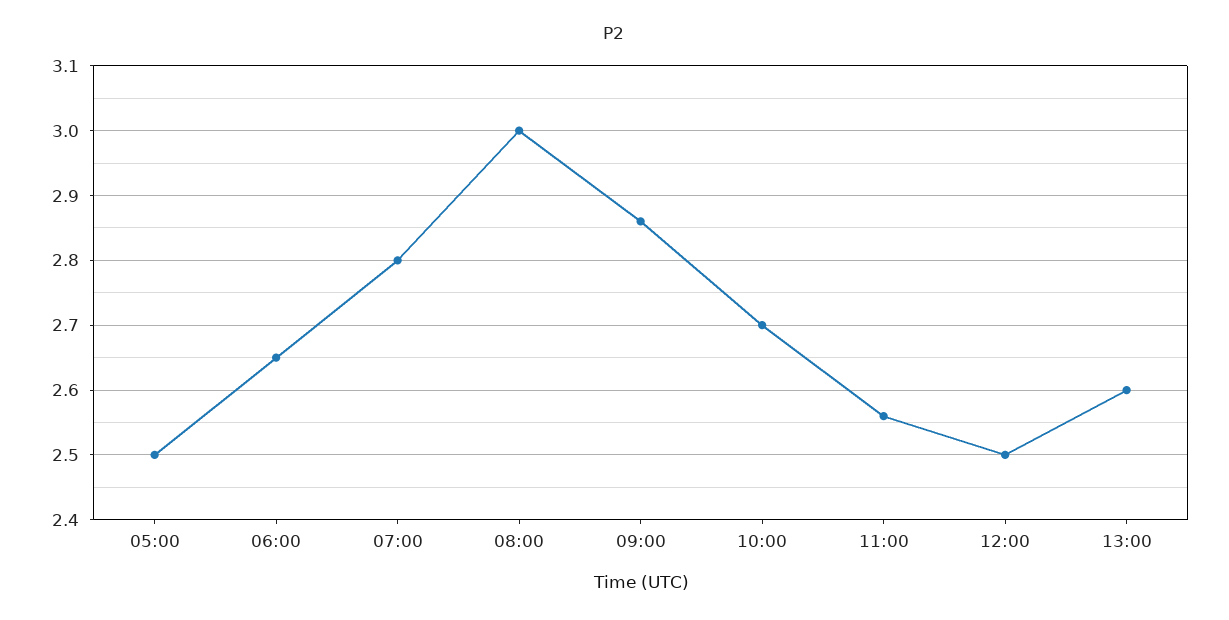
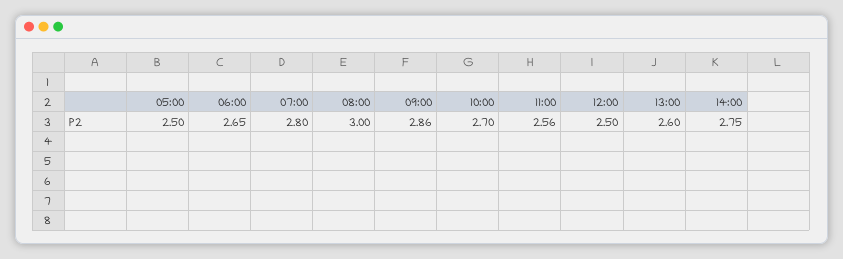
14:00: none -> 2.75

